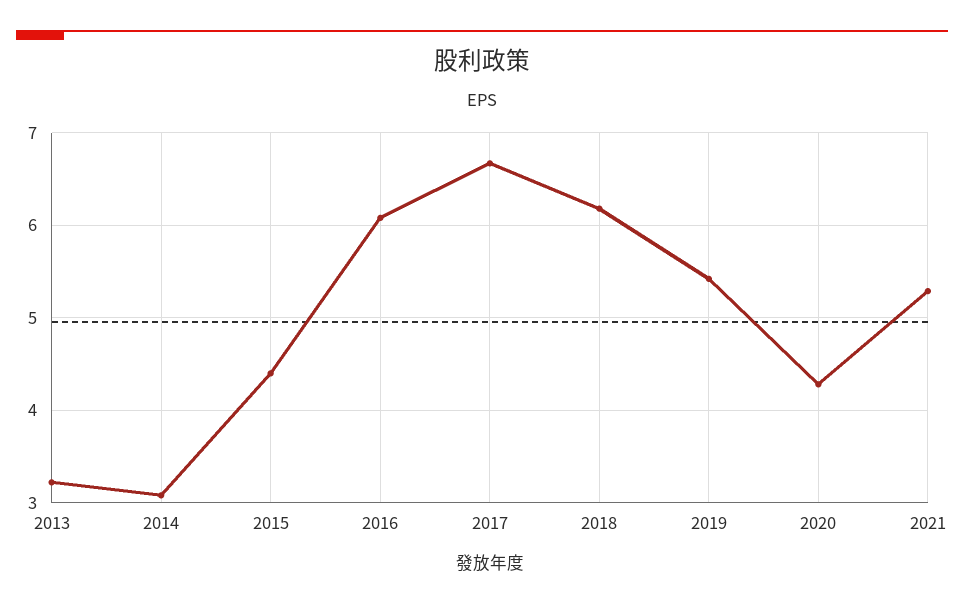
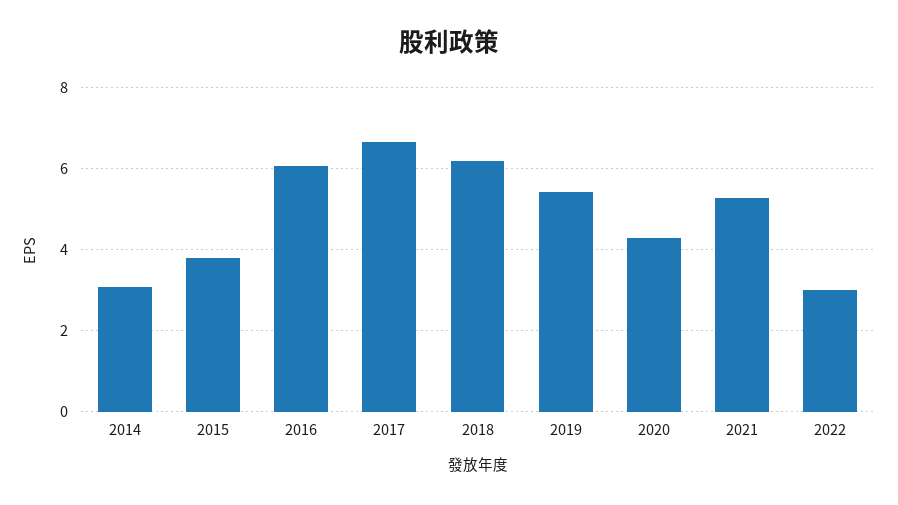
2013: 3.2 -> none
2015: 4.4 -> 3.8
2022: none -> 3

